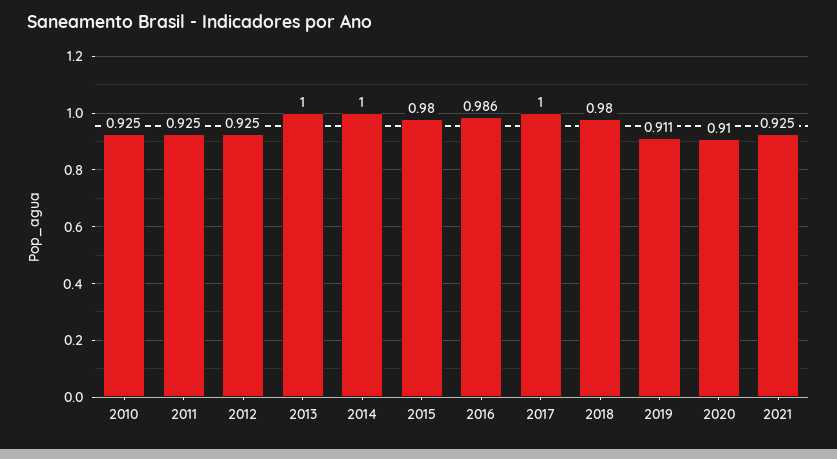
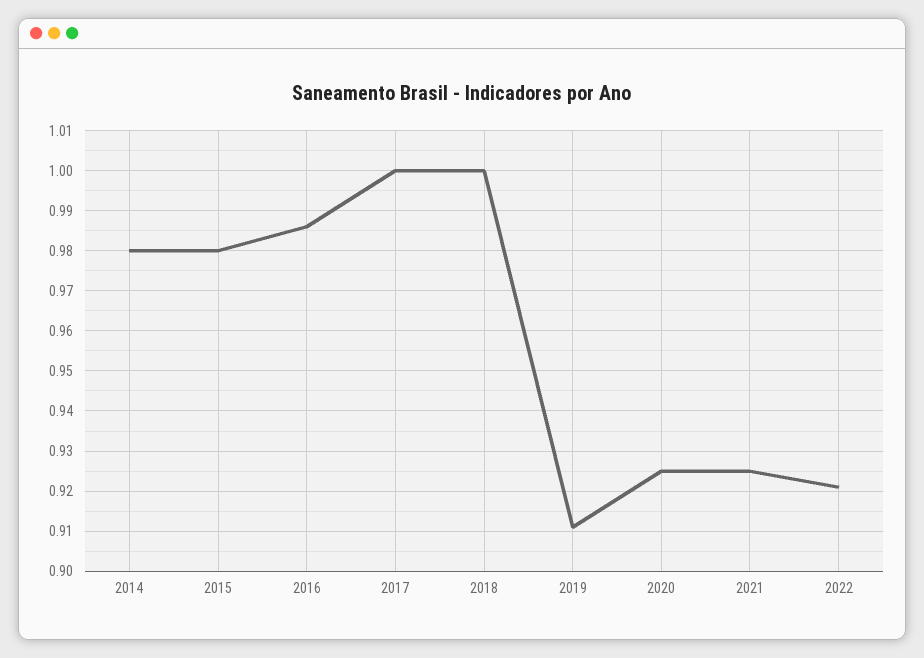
2010: 0.925 -> none
2011: 0.925 -> none
2012: 0.925 -> none
2013: 1 -> none
2014: 1 -> 0.98
2018: 0.98 -> 1
2020: 0.91 -> 0.925
2022: none -> 0.92

